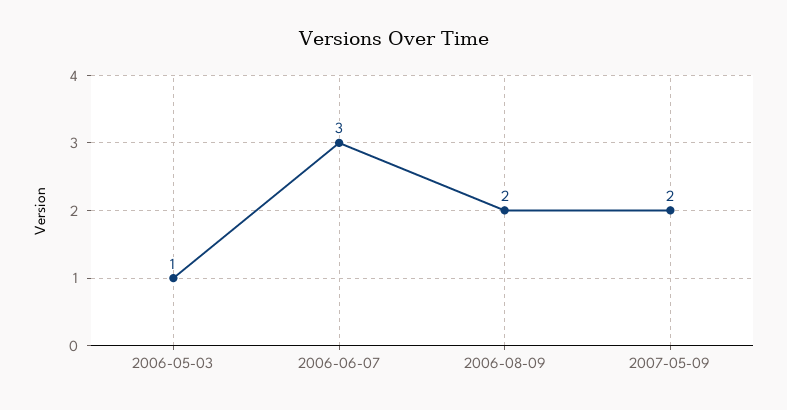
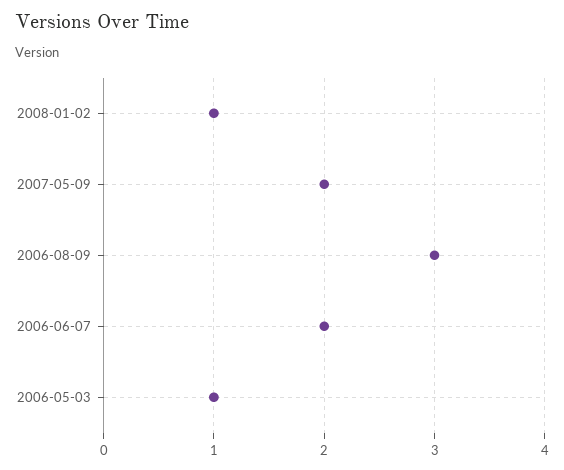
2006-06-07: 3 -> 2
2006-08-09: 2 -> 3
2008-01-02: none -> 1

